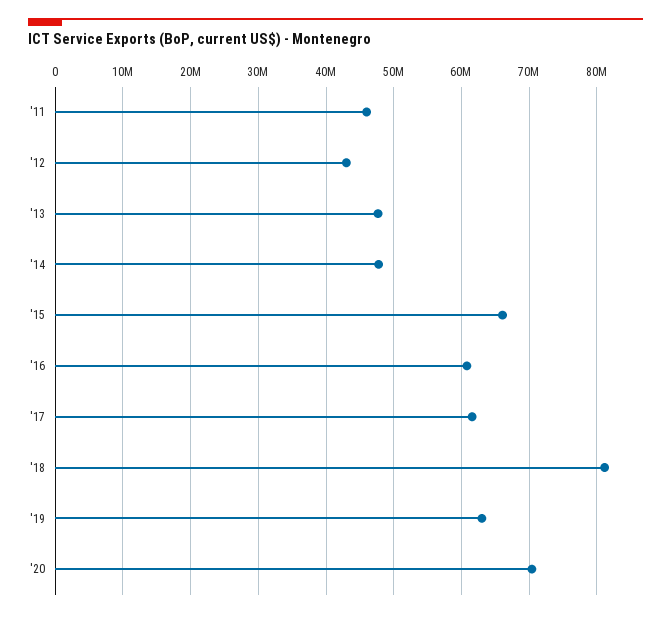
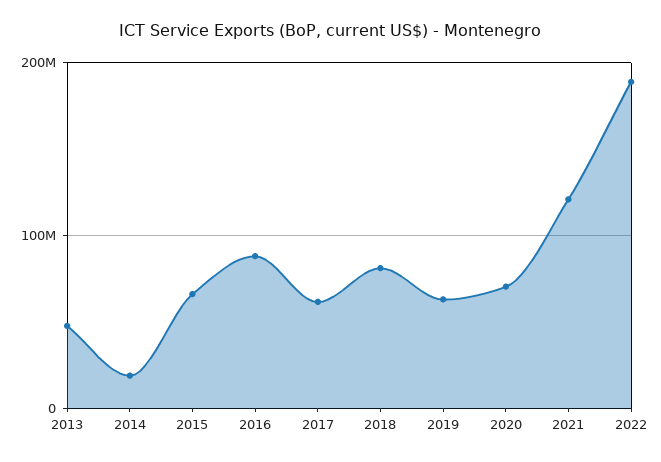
'11: 46000000 -> none
'12: 43000000 -> none
'14: 48000000 -> 20000000
'16: 61000000 -> 90000000
2021: none -> 120000000
2022: none -> 190000000

